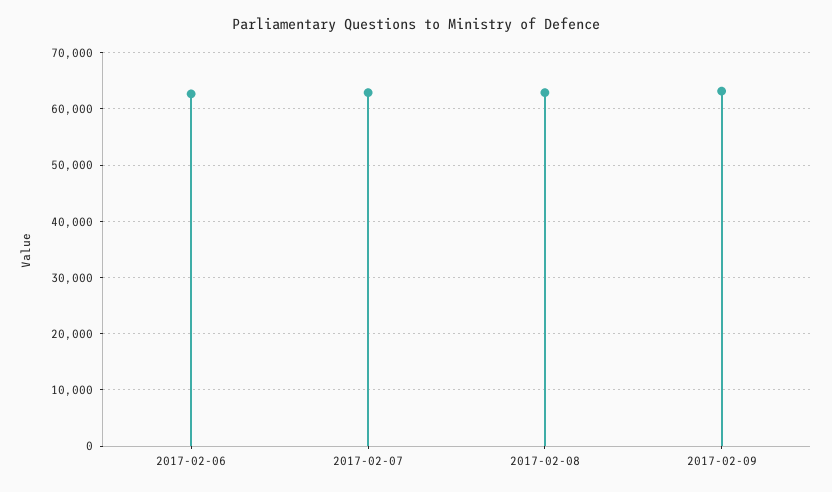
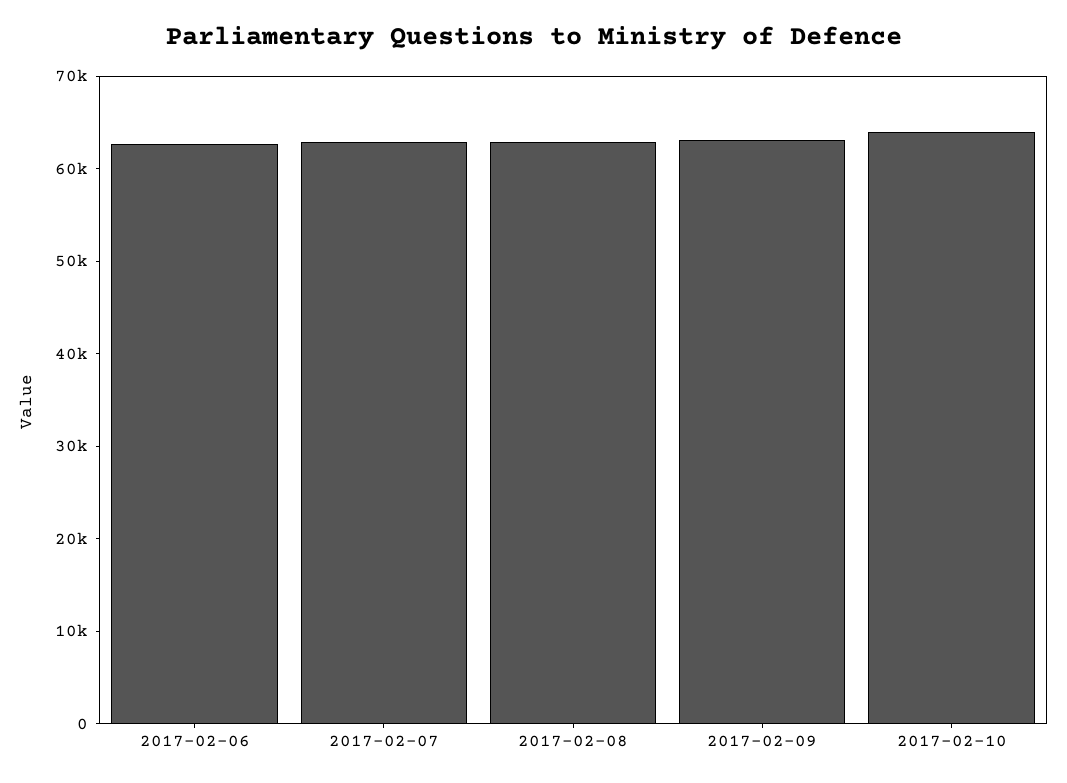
2017-02-10: none -> 64000

